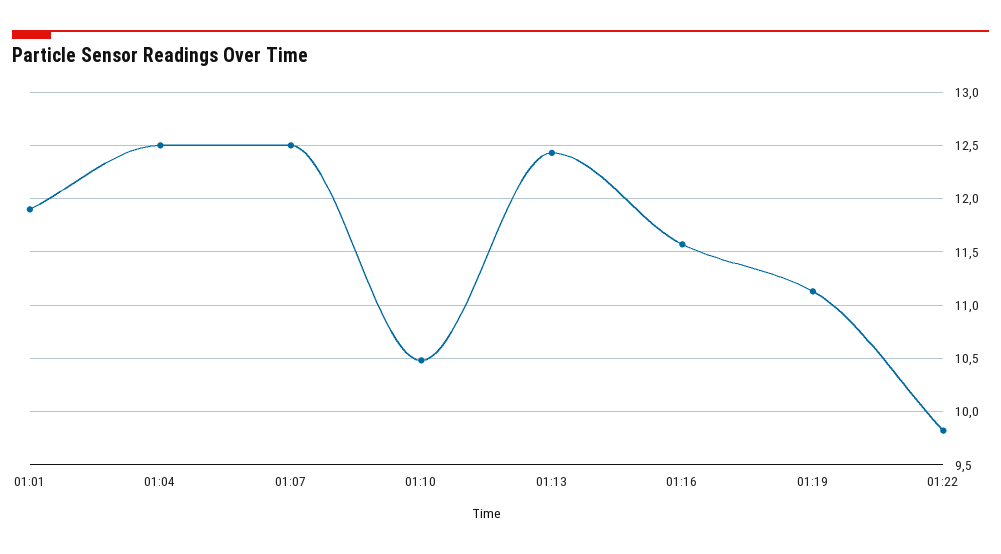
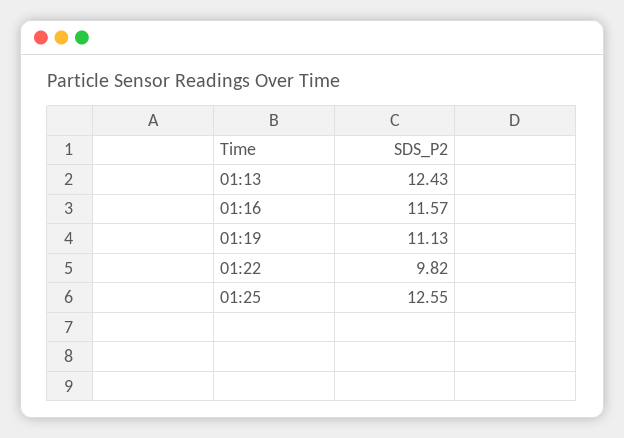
01:01: 11.9 -> none
01:04: 12.5 -> none
01:07: 12.5 -> none
01:10: 10.5 -> none
01:25: none -> 12.55

